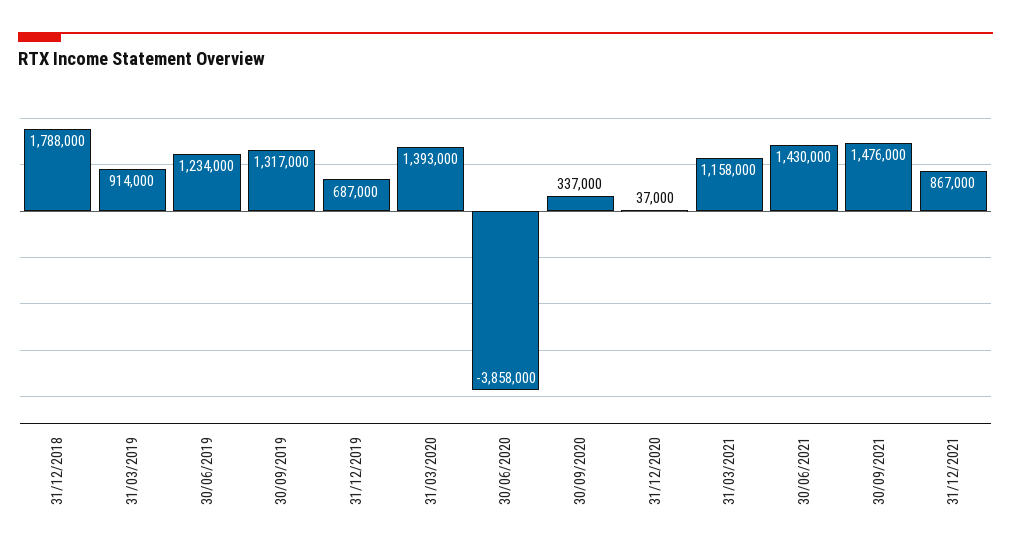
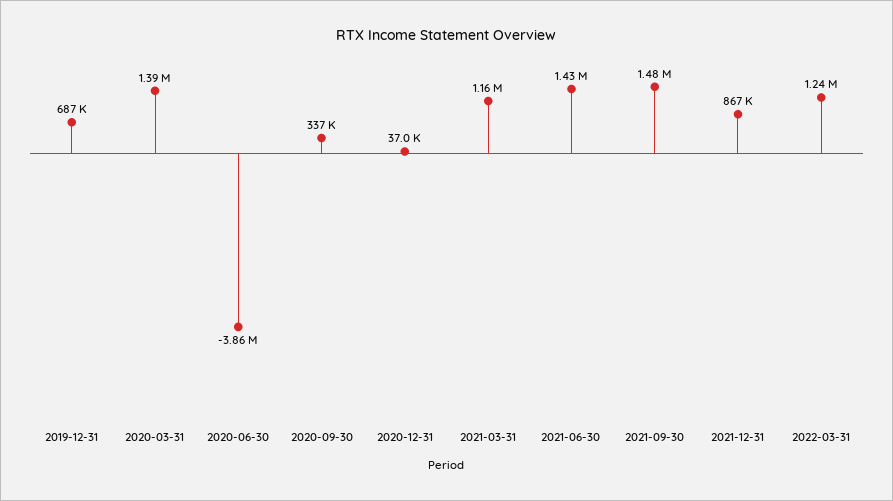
31/12/2018: 1788000 -> none
31/03/2019: 914000 -> none
30/06/2019: 1234000 -> none
30/09/2019: 1317000 -> none
2022-03-31: none -> 1240000

